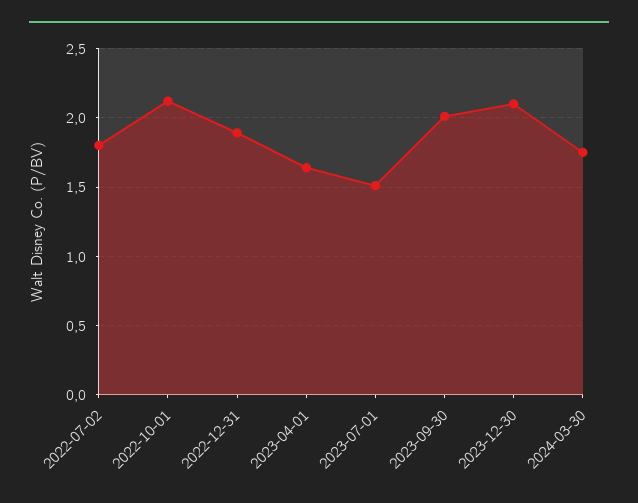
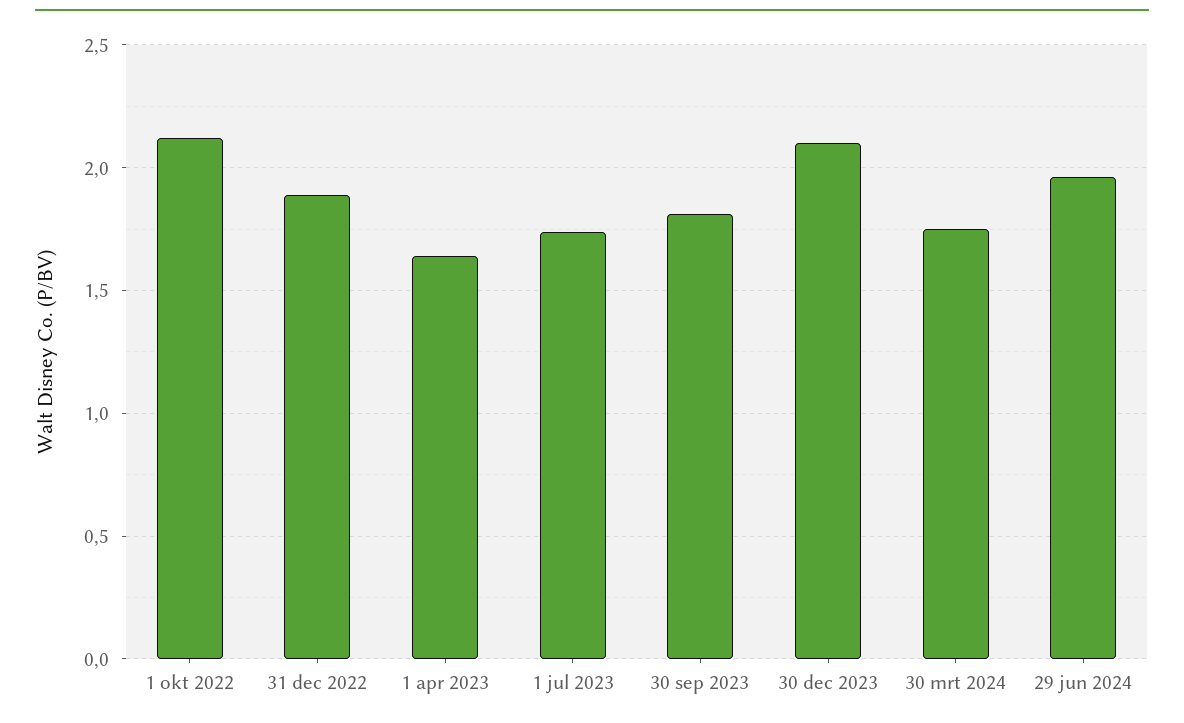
2022-07-02: 1.8 -> none
2023-07-01: 1.5 -> 1.75
2023-09-30: 2 -> 1.8
29 jun 2024: none -> 1.95

